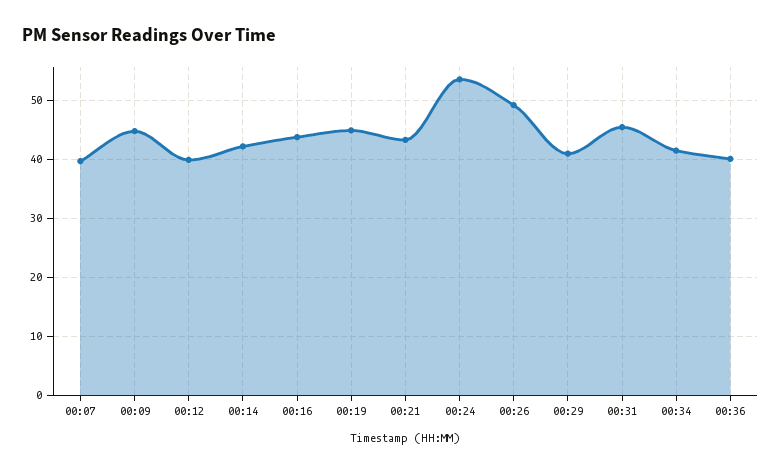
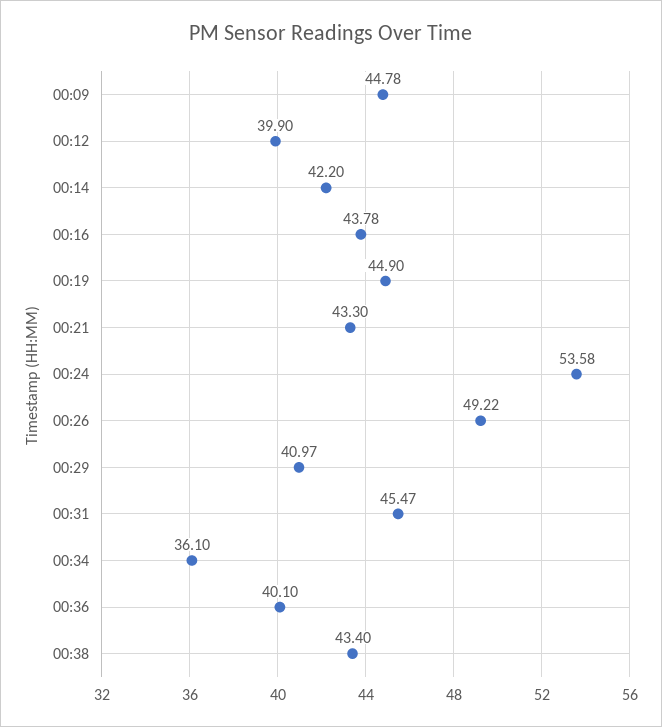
00:07: 40 -> none
00:34: 42 -> 36.1
00:38: none -> 43.4

